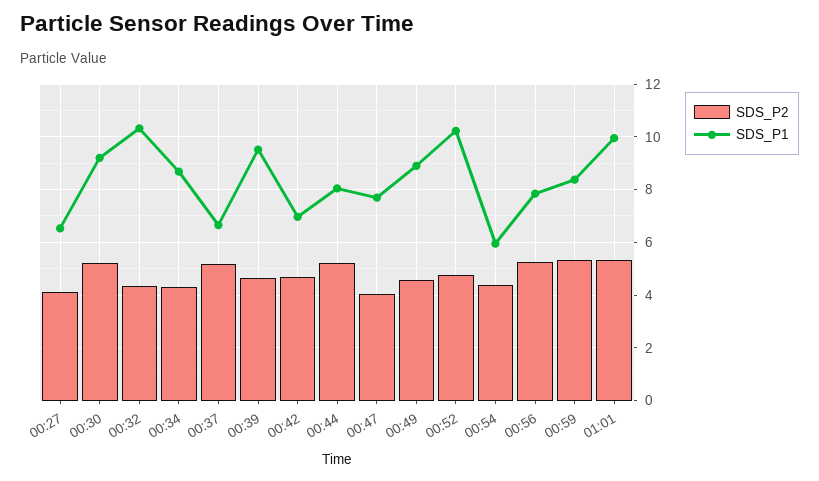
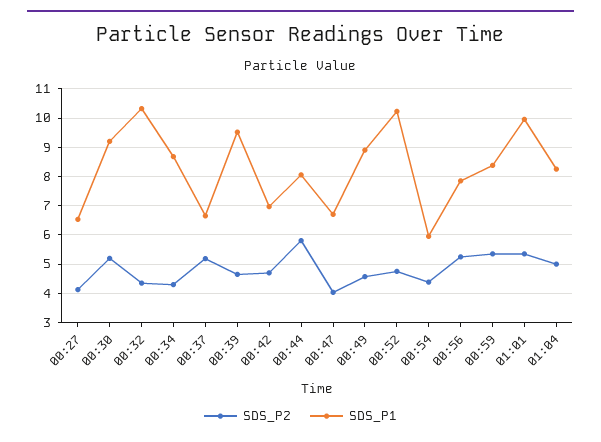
SDS_P2, 00:44: 5.25 -> 5.75
SDS_P1, 00:47: 7.75 -> 6.75
SDS_P2, 01:04: none -> 5
SDS_P1, 01:04: none -> 8.25

